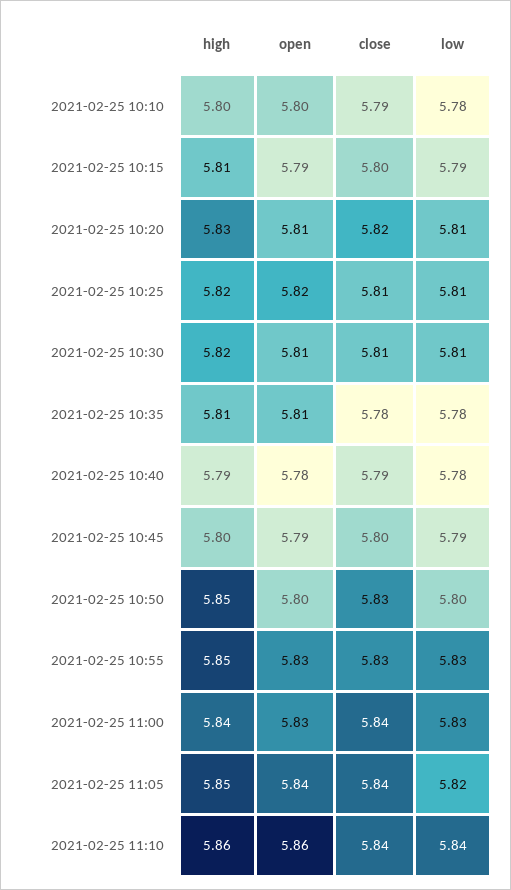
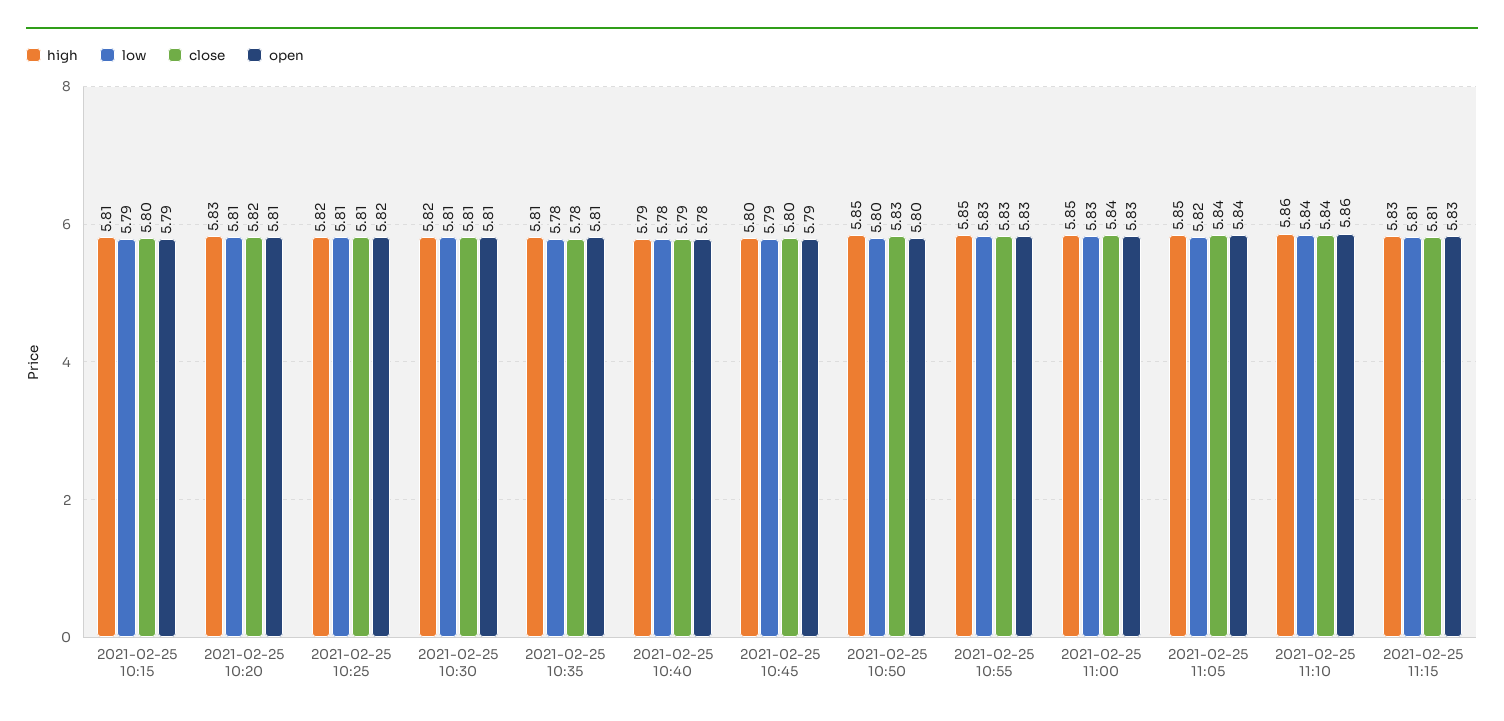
high, 2021-02-25 10:10: 5.8 -> none
open, 2021-02-25 10:10: 5.8 -> none
close, 2021-02-25 10:10: 5.79 -> none
low, 2021-02-25 10:10: 5.78 -> none
high, 2021-02-25 11:00: 5.84 -> 5.85
high, 2021-02-25 11:15: none -> 5.83
low, 2021-02-25 11:15: none -> 5.81
close, 2021-02-25 11:15: none -> 5.81
open, 2021-02-25 11:15: none -> 5.83

